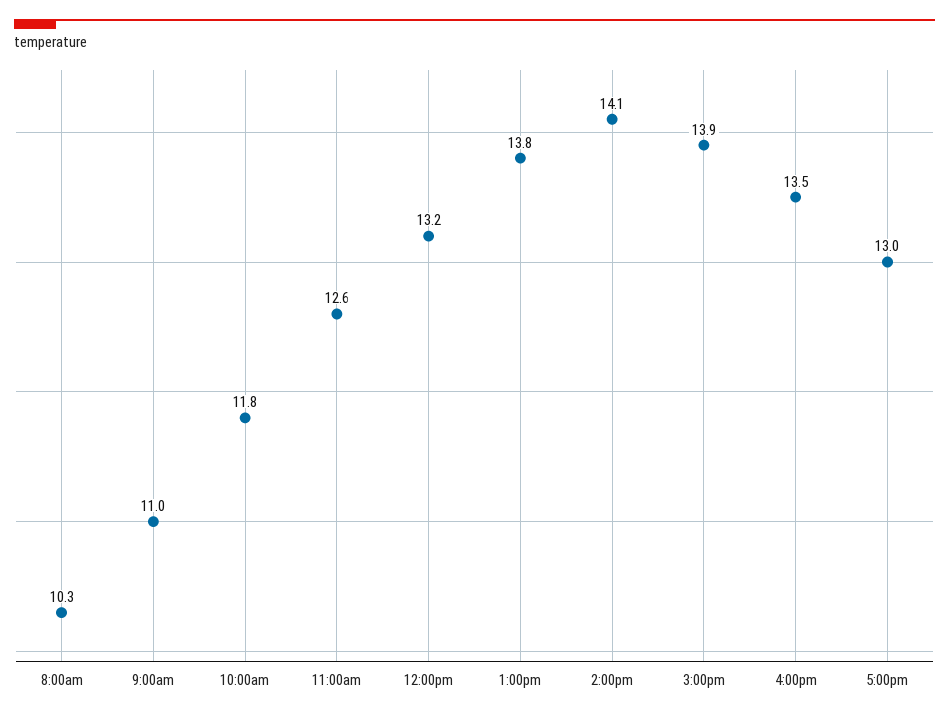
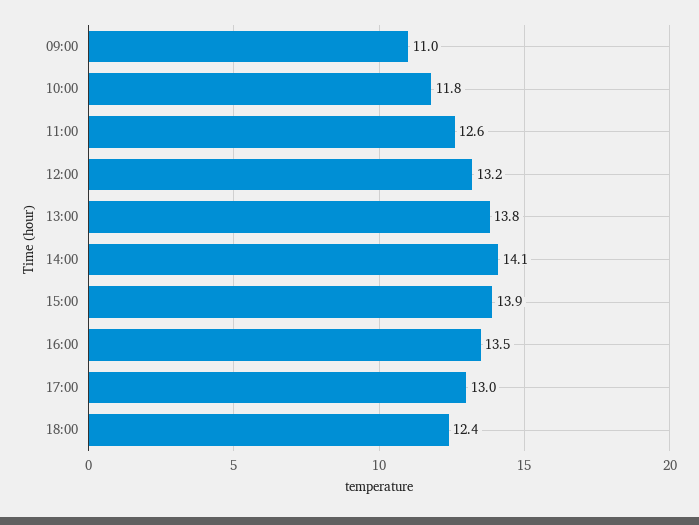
8:00am: 10.3 -> none
18:00: none -> 12.4

